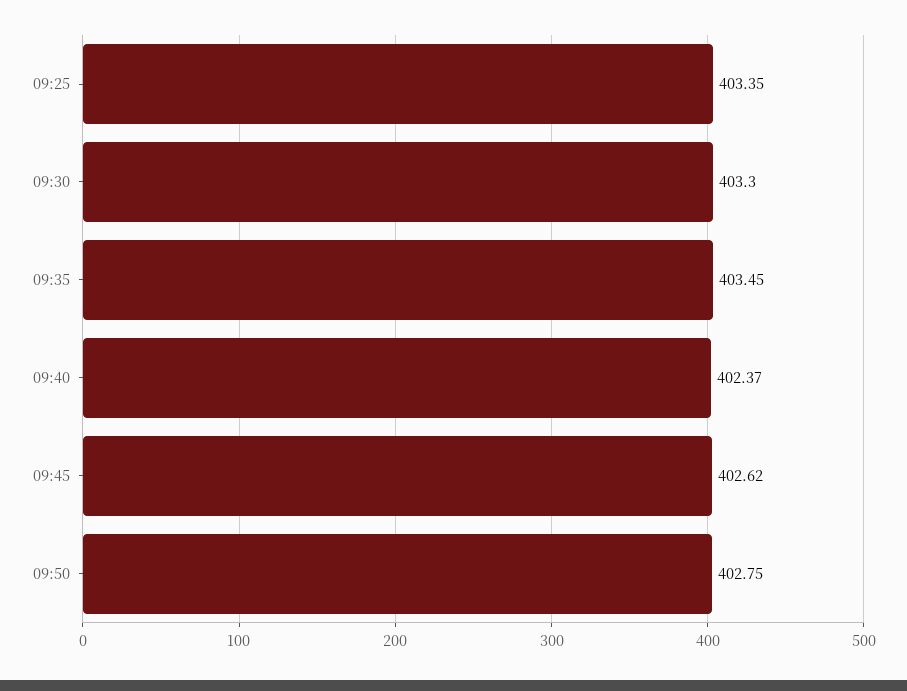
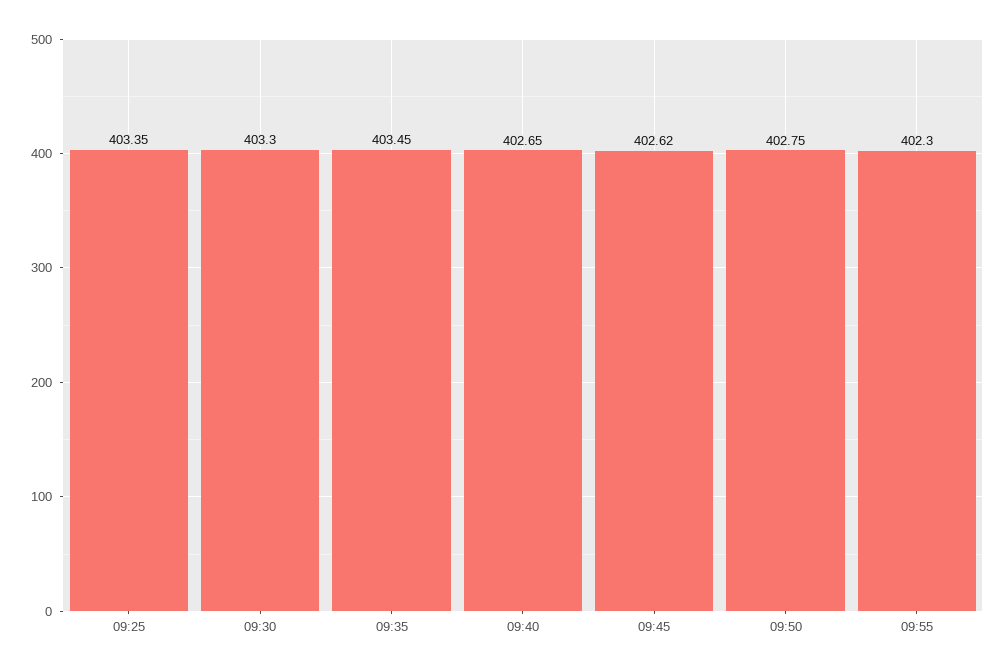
09:40: 402.37 -> 402.65
09:55: none -> 402.3

